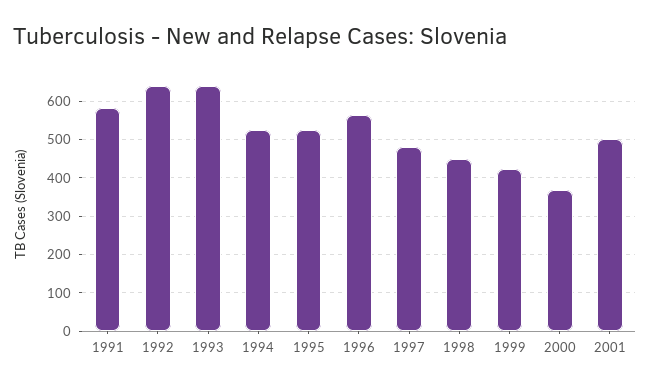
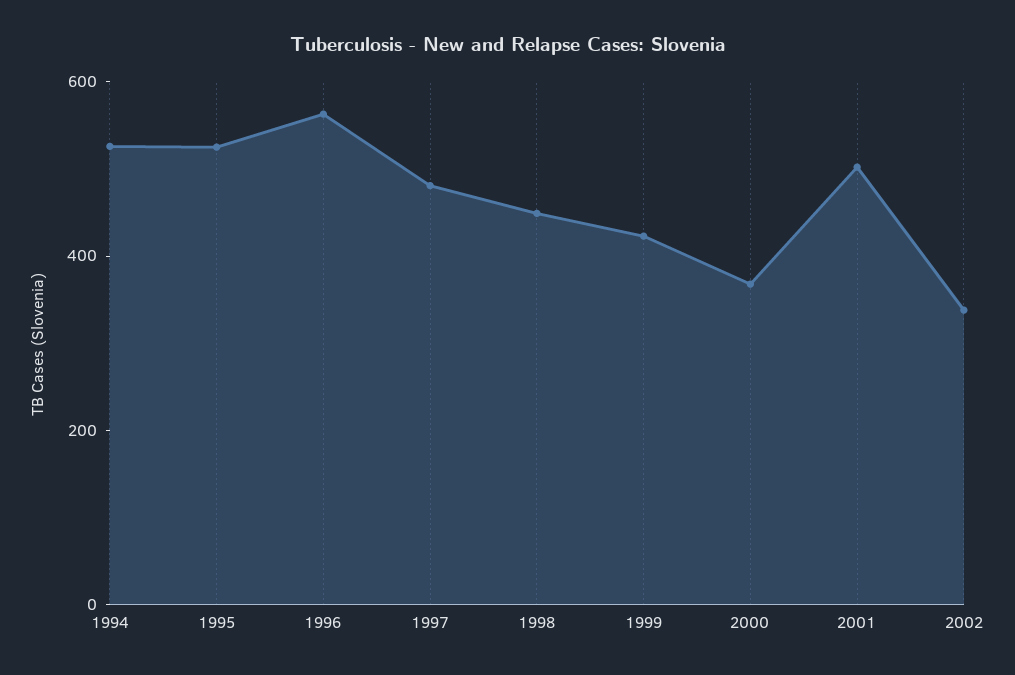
1991: 580 -> none
1992: 640 -> none
1993: 640 -> none
2002: none -> 350

